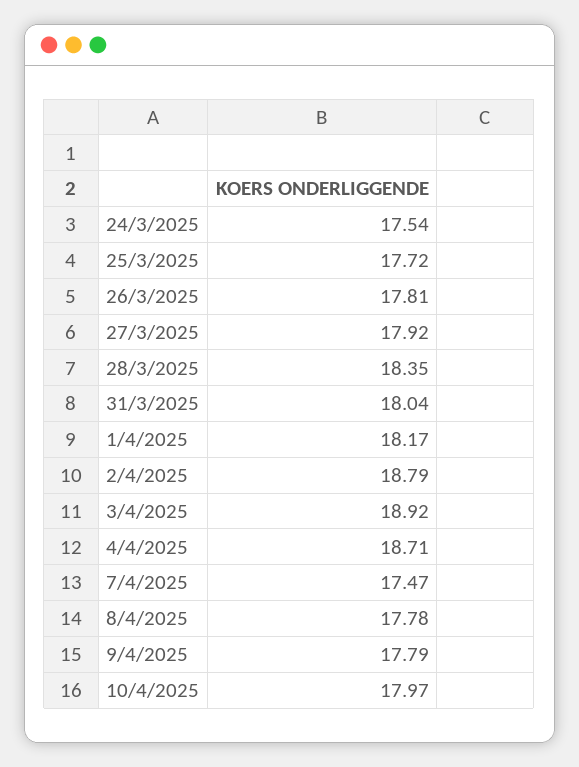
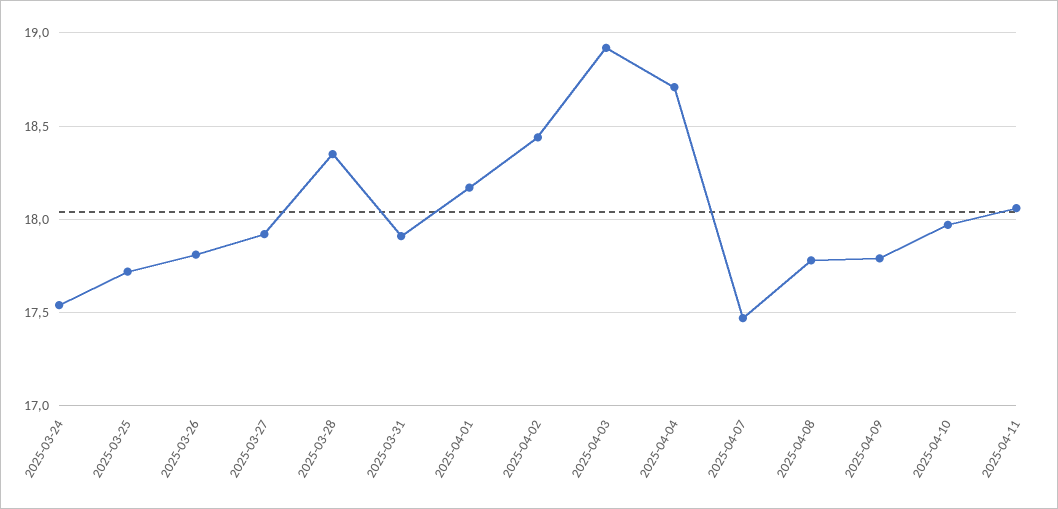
31/3/2025: 18.04 -> 17.9
2/4/2025: 18.79 -> 18.45
2025-04-11: none -> 18.05

